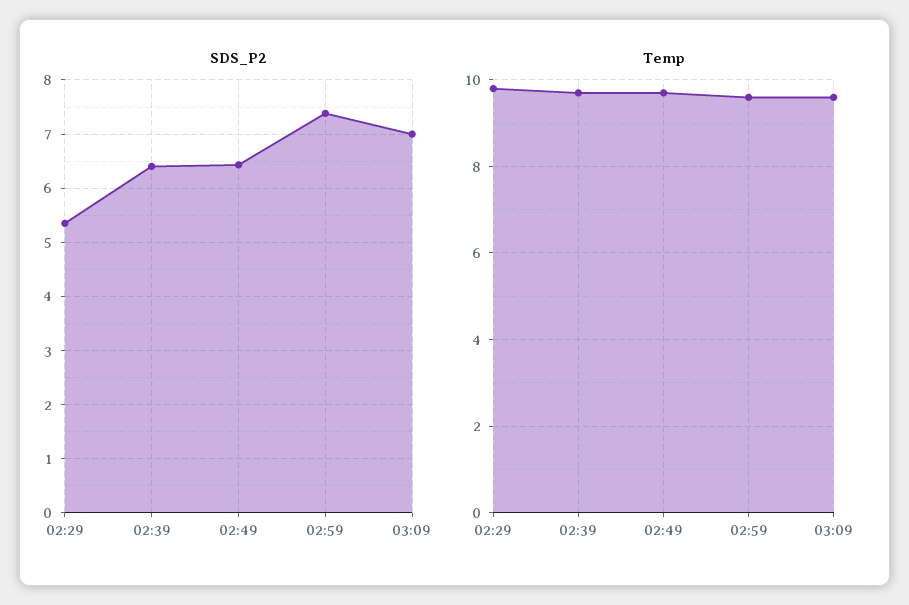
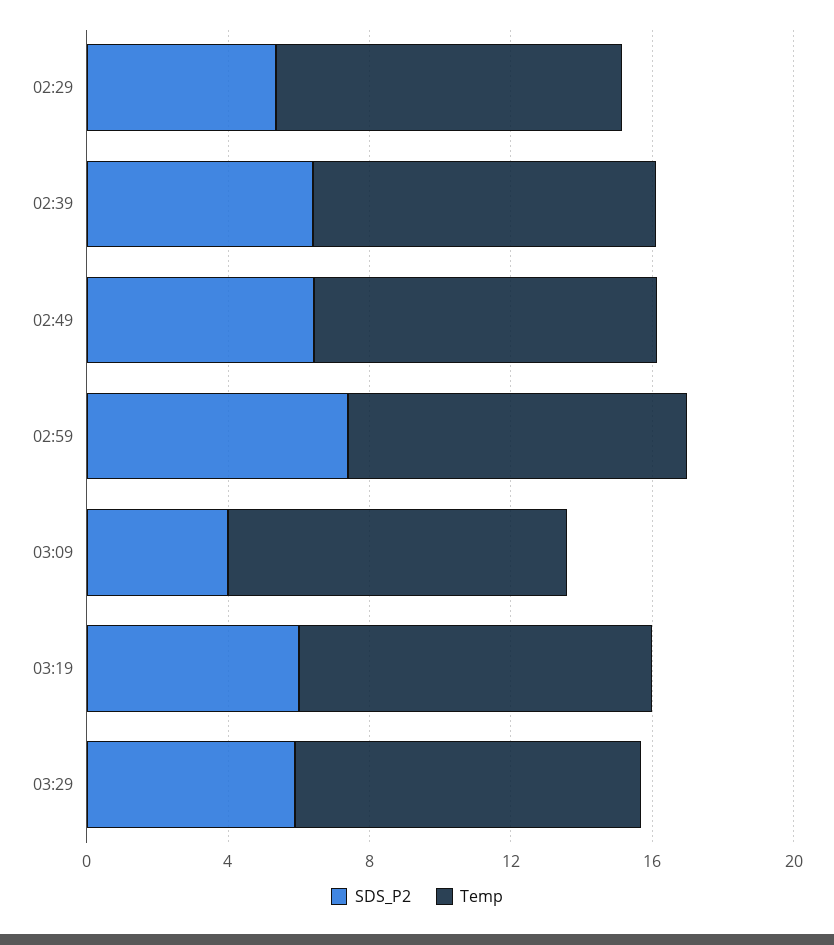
SDS_P2, 03:09: 7 -> 4
SDS_P2, 03:19: none -> 6
Temp, 03:19: none -> 10
SDS_P2, 03:29: none -> 6
Temp, 03:29: none -> 10

